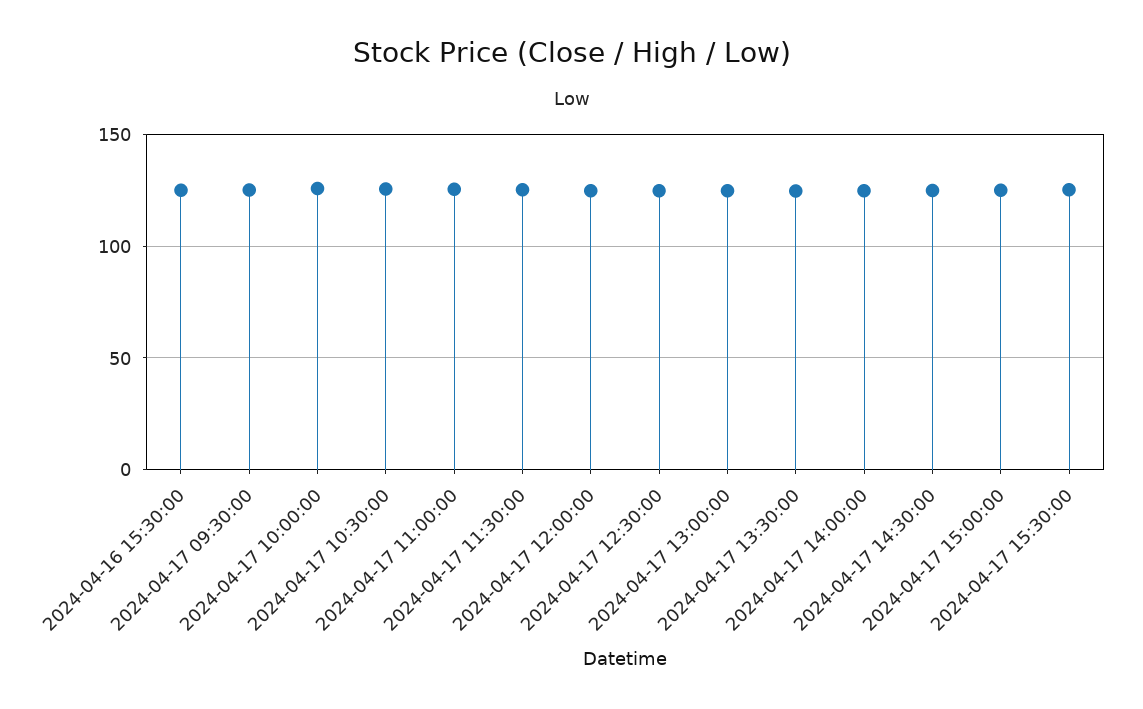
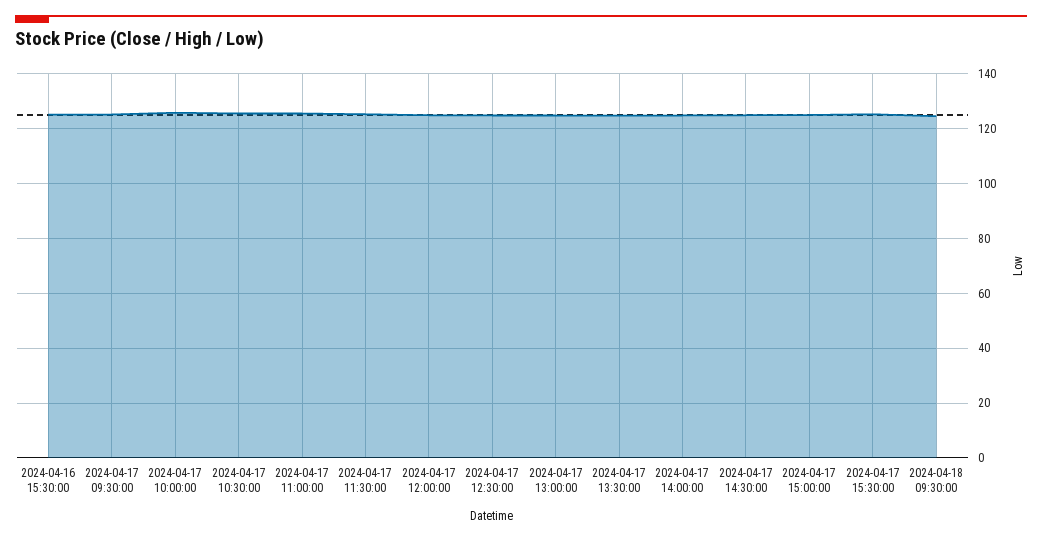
2024-04-18 09:30:00: none -> 125

